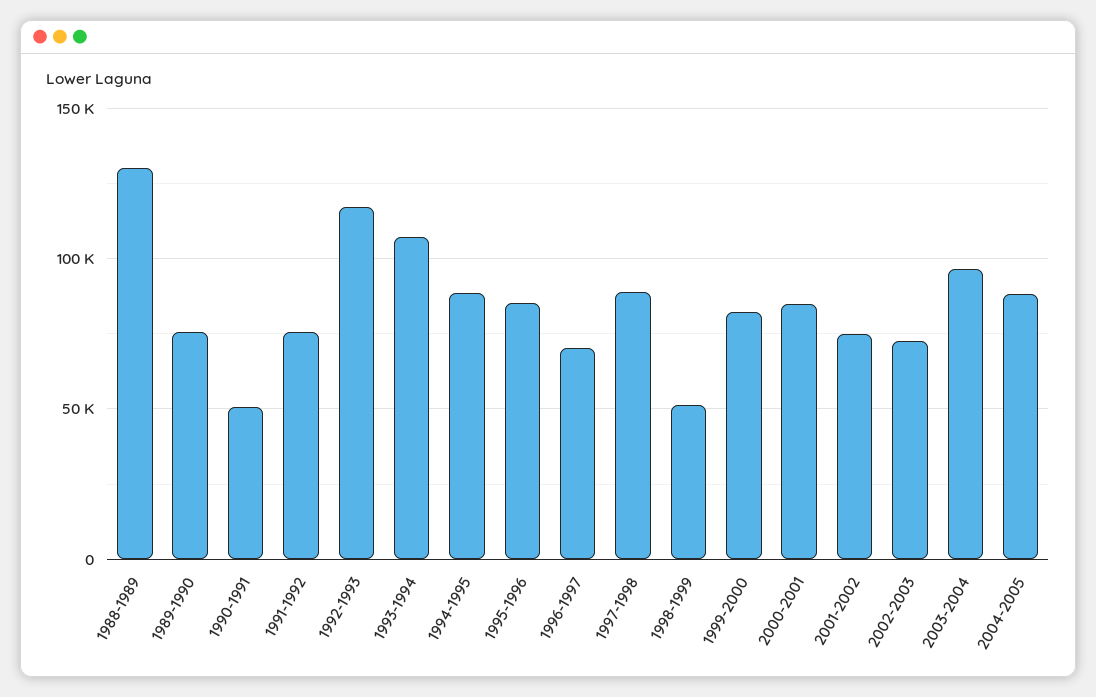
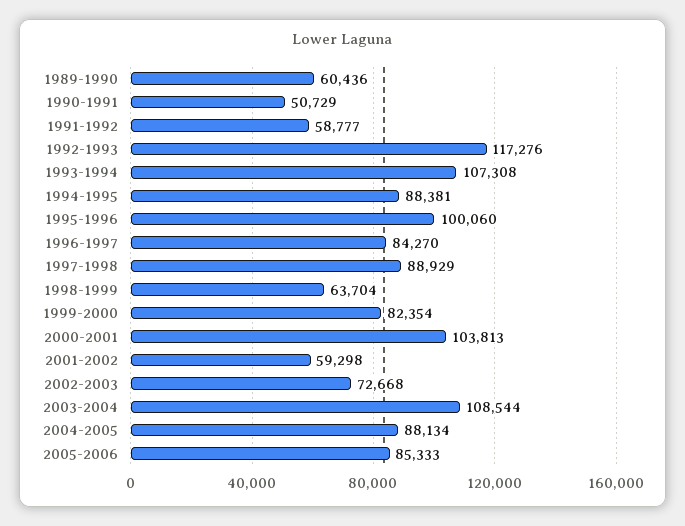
1988-1989: 130000 -> none
1989-1990: 75000 -> 60436
1991-1992: 75000 -> 58777
1995-1996: 85000 -> 100060
1996-1997: 70000 -> 84270
1998-1999: 50000 -> 63704
2000-2001: 85000 -> 103813
2001-2002: 75000 -> 59298
2003-2004: 95000 -> 108544
2005-2006: none -> 85333

